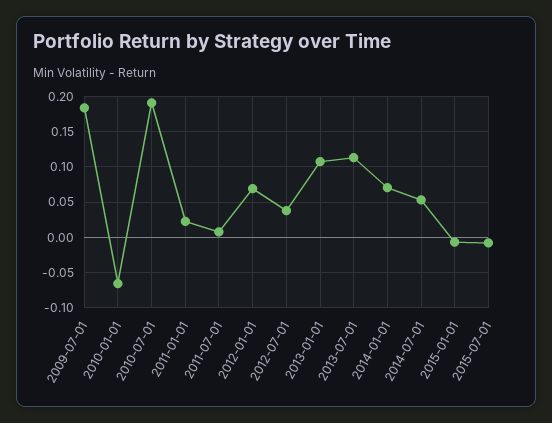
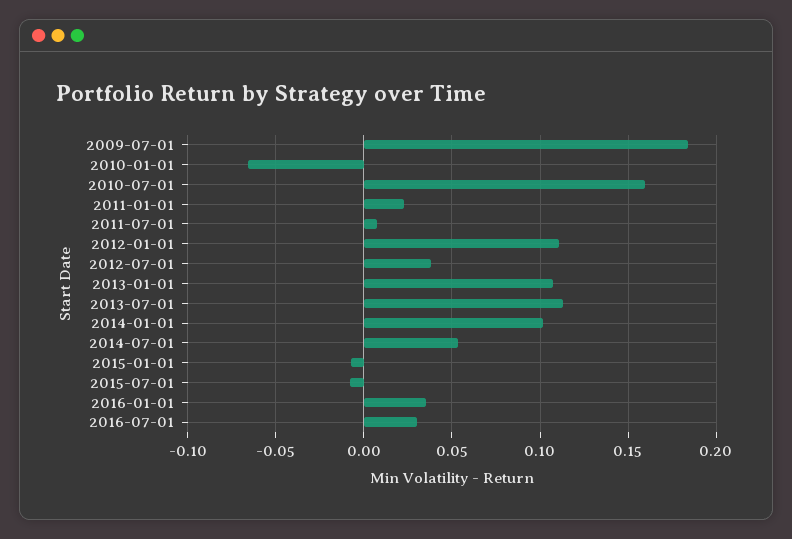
2010-07-01: 0.19 -> 0.16
2012-01-01: 0.07 -> 0.11
2014-01-01: 0.07 -> 0.1
2016-01-01: none -> 0.035
2016-07-01: none -> 0.03

